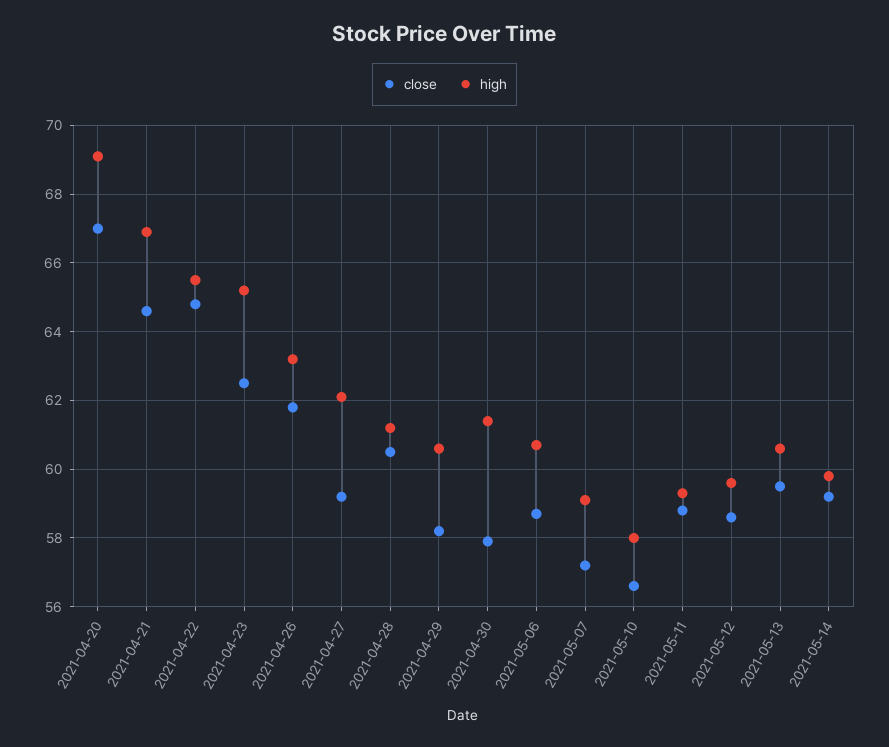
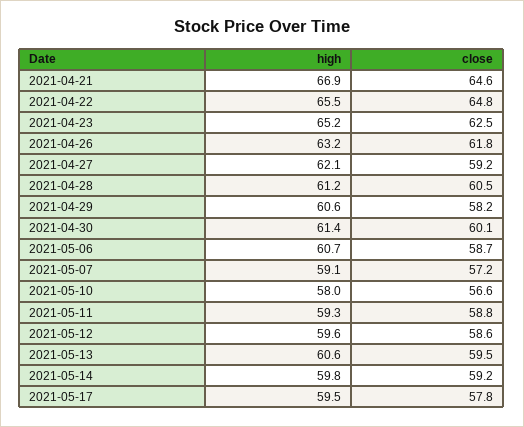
close, 2021-04-20: 67 -> none
high, 2021-04-20: 69 -> none
close, 2021-04-30: 58 -> 60.1
high, 2021-05-17: none -> 59.5
close, 2021-05-17: none -> 57.8

